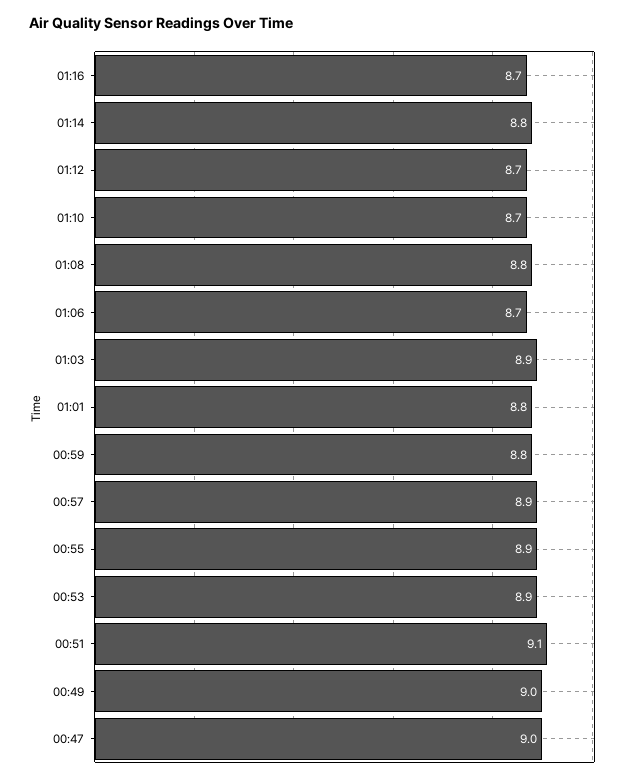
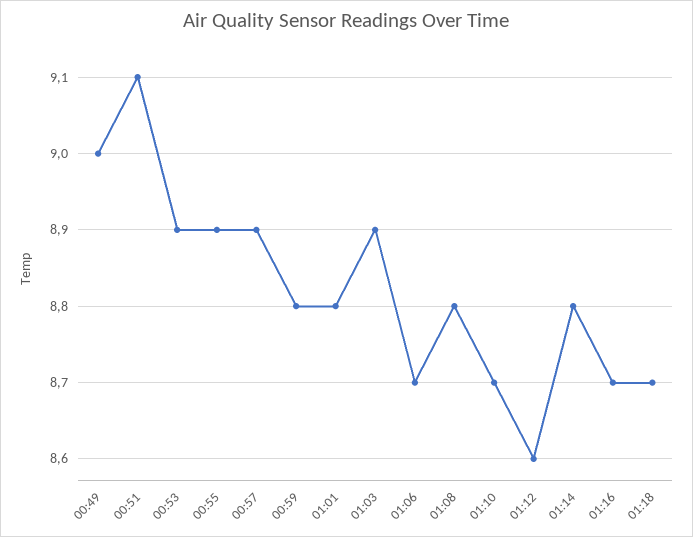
01:12: 8.7 -> 8.6
00:47: 9 -> none
01:18: none -> 8.7

